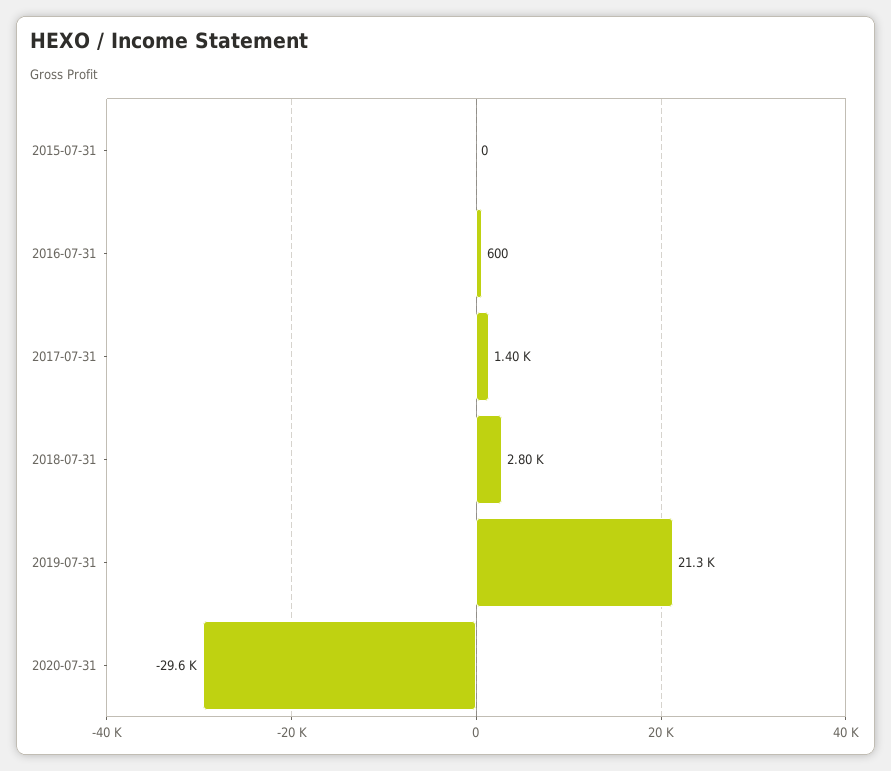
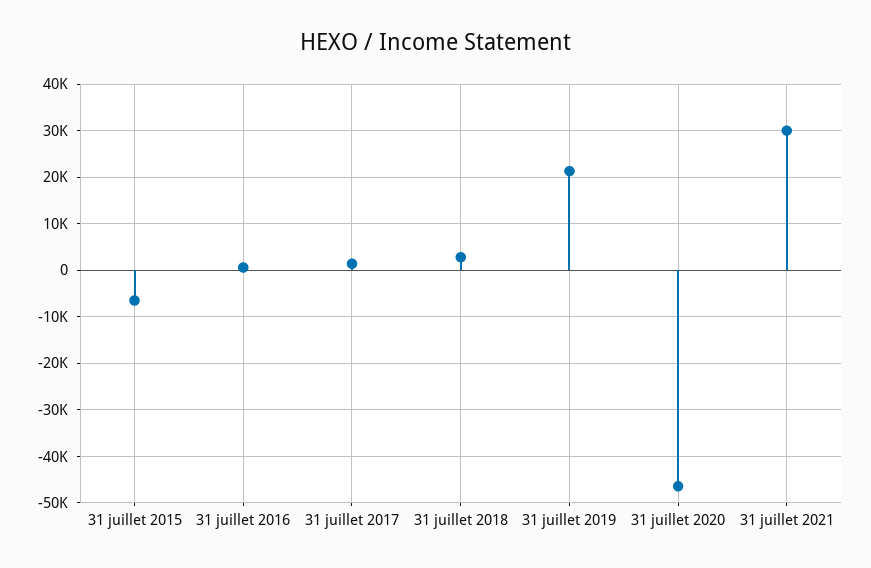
2015-07-31: 0 -> -6000
2020-07-31: -29600 -> -46000
31 juillet 2021: none -> 30000

